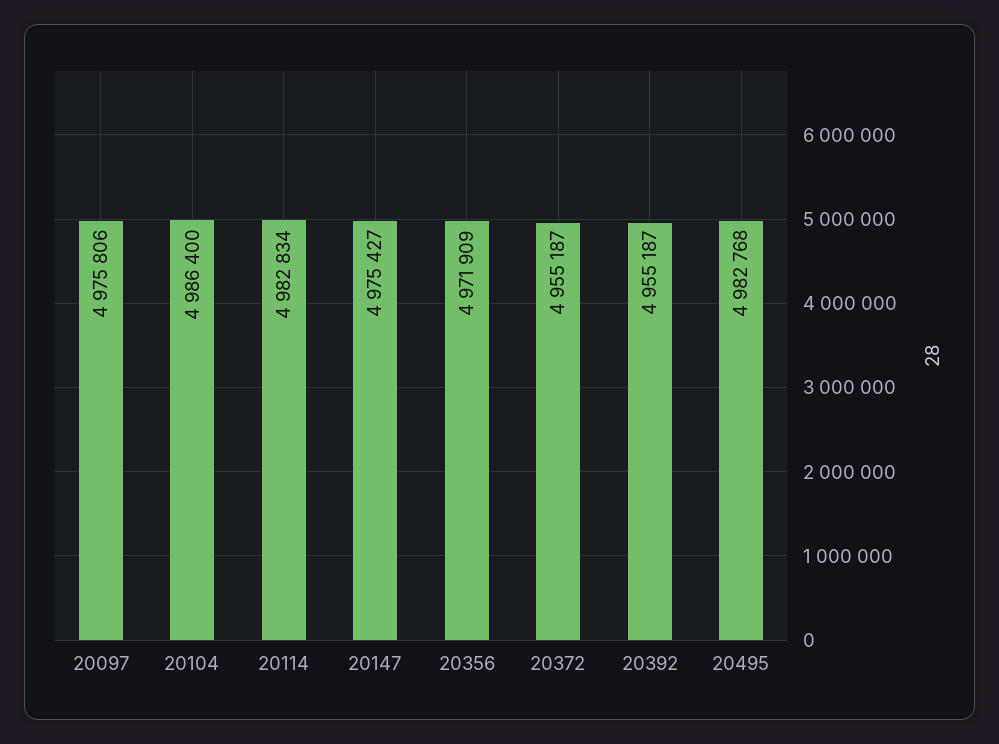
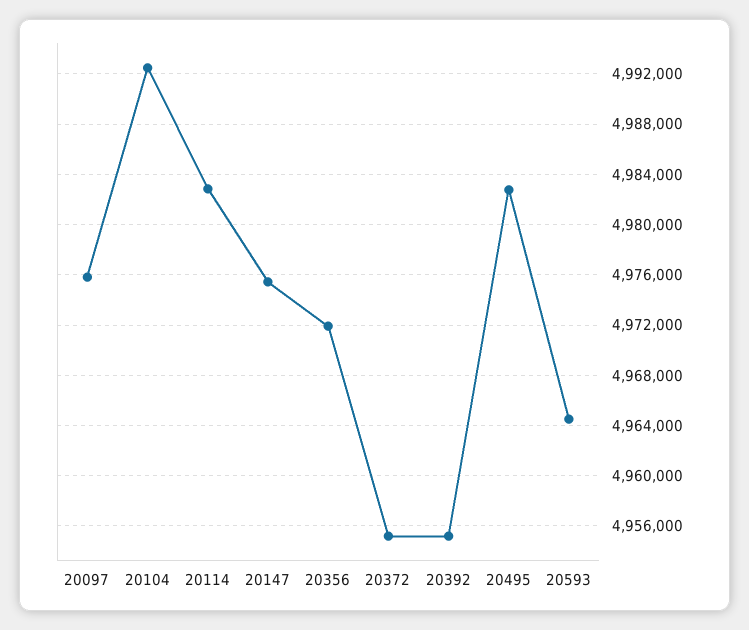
20104: 4986400 -> 4992500
20593: none -> 4964500

